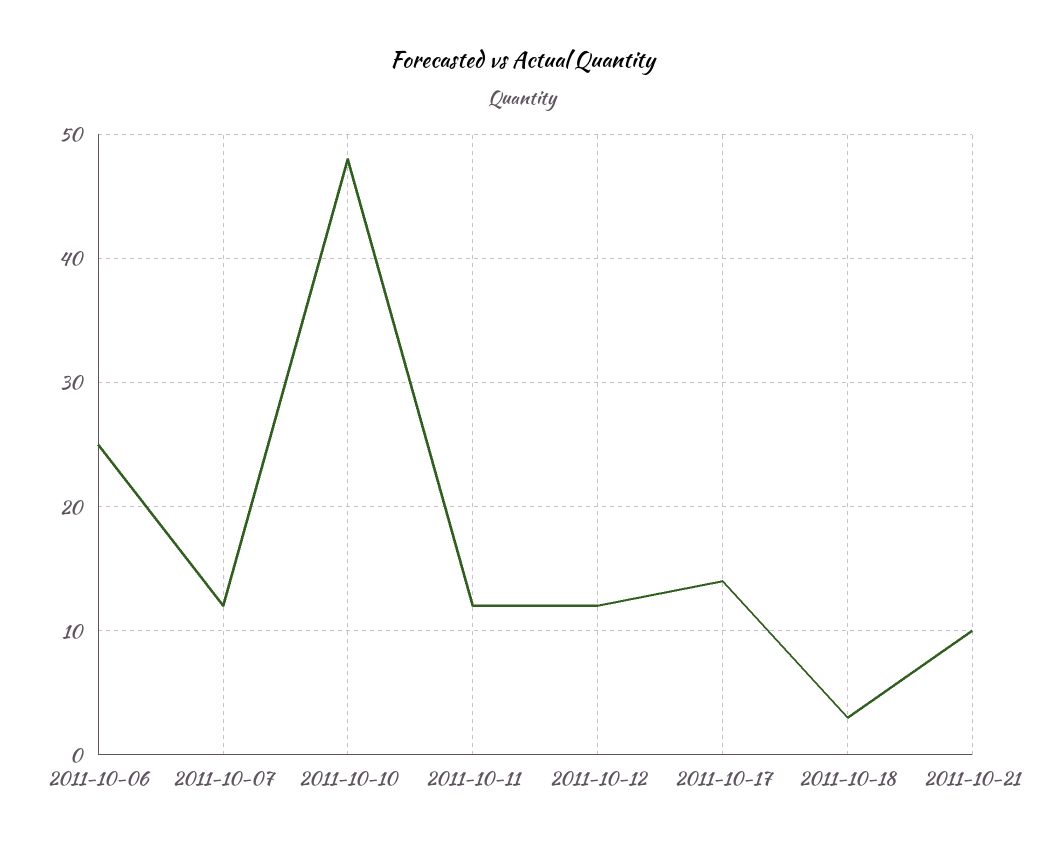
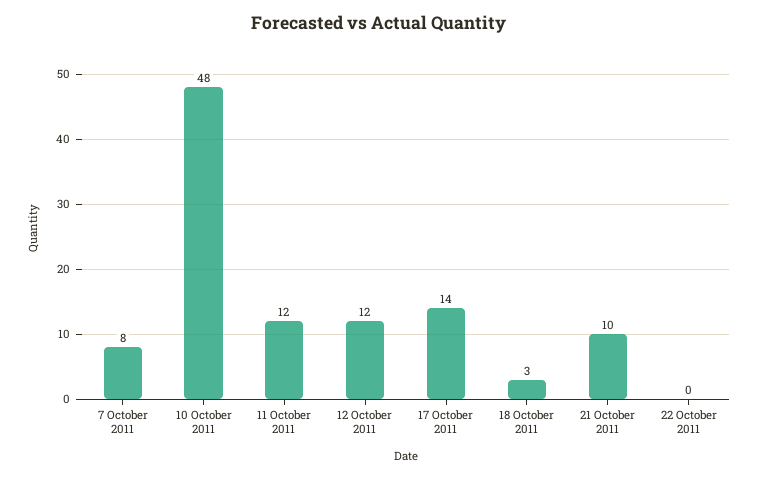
2011-10-06: 25 -> none
2011-10-07: 12 -> 8
22 October 2011: none -> 0

